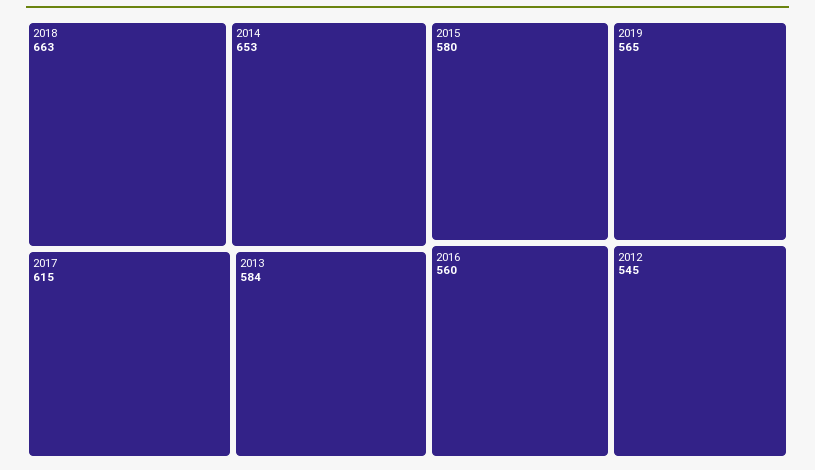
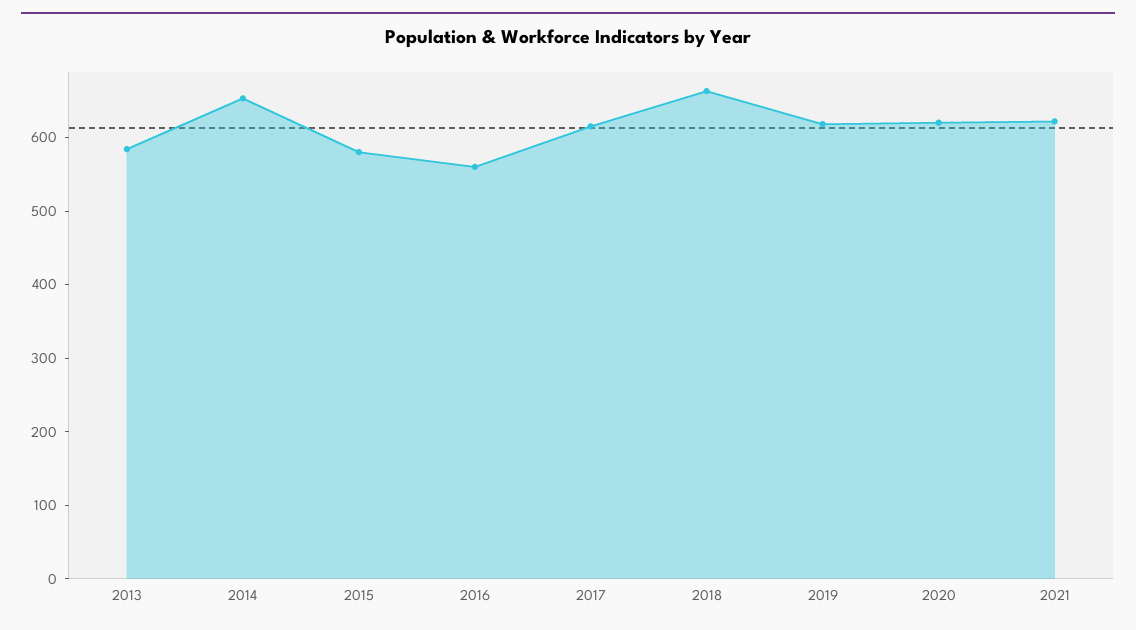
2019: 565 -> 620
2012: 545 -> none
2020: none -> 620
2021: none -> 620

